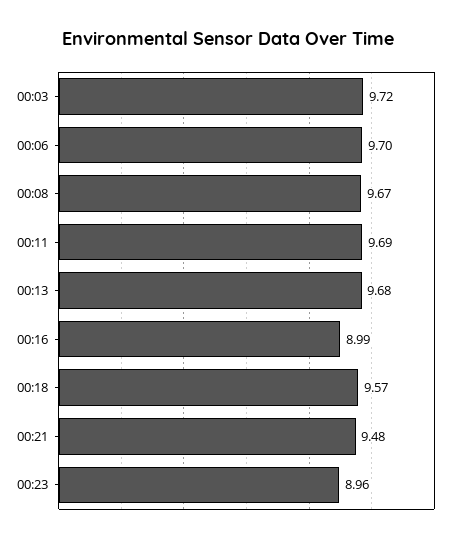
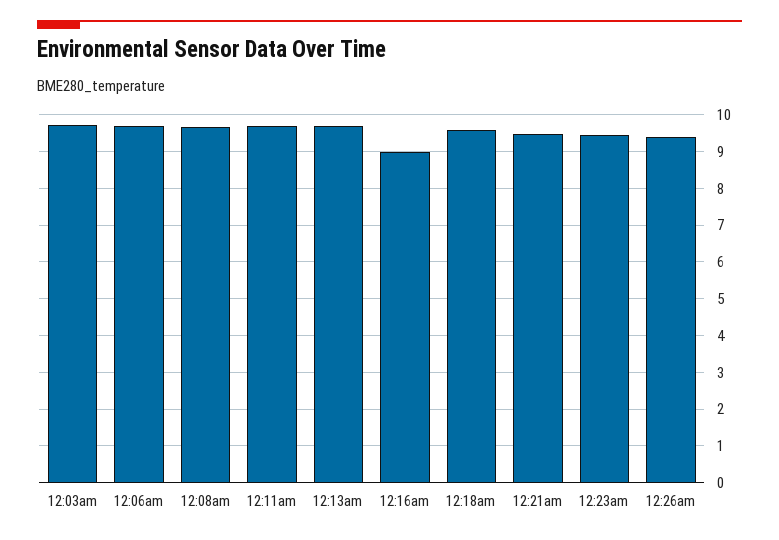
00:23: 8.96 -> 9.4
12:26am: none -> 9.4

